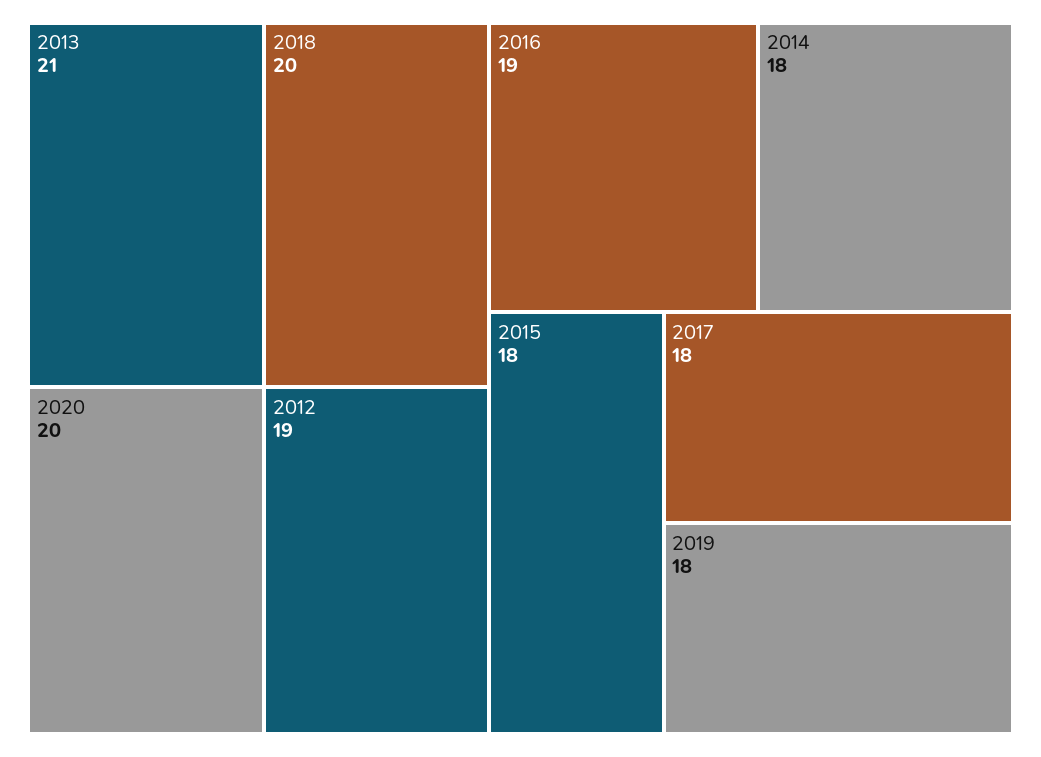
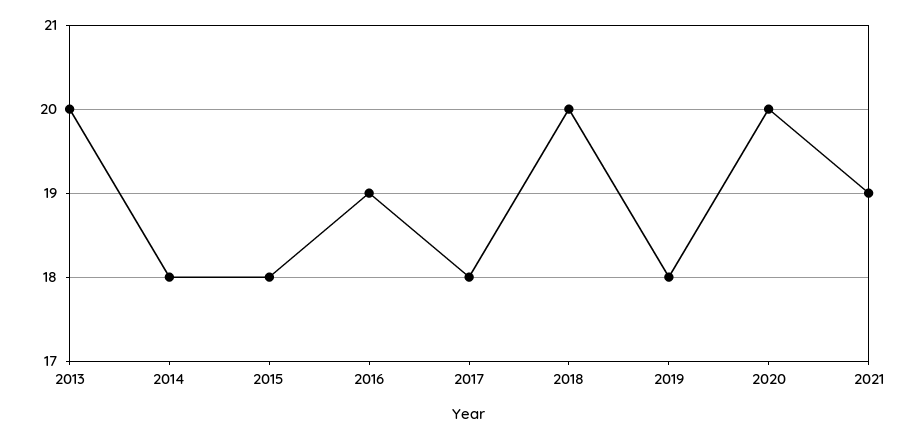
2013: 21 -> 20
2012: 19 -> none
2021: none -> 19

